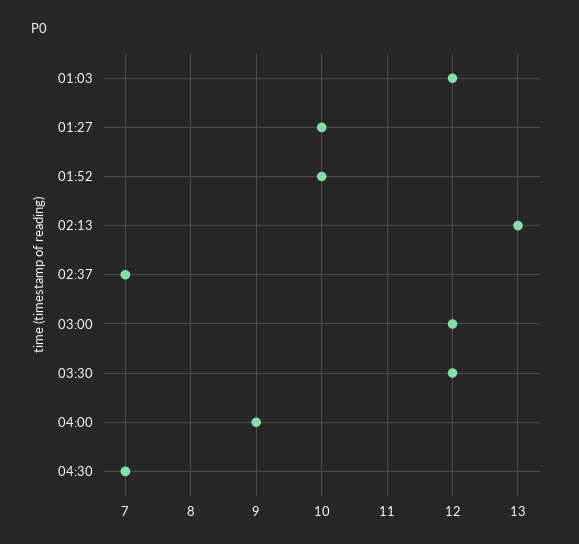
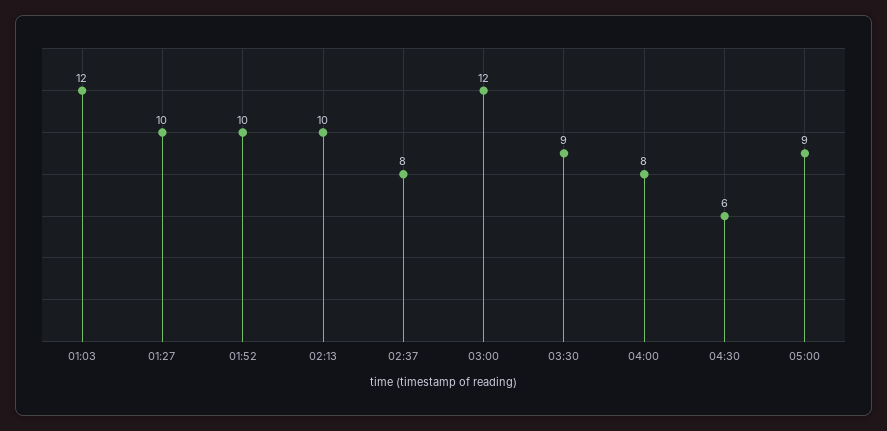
02:13: 13 -> 10
02:37: 7 -> 8
03:30: 12 -> 9
04:00: 9 -> 8
04:30: 7 -> 6
05:00: none -> 9

